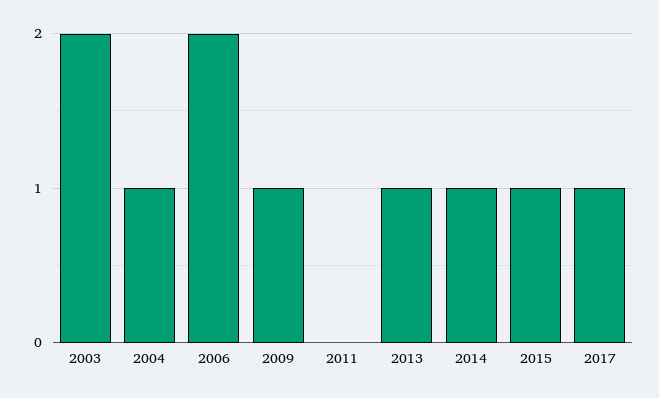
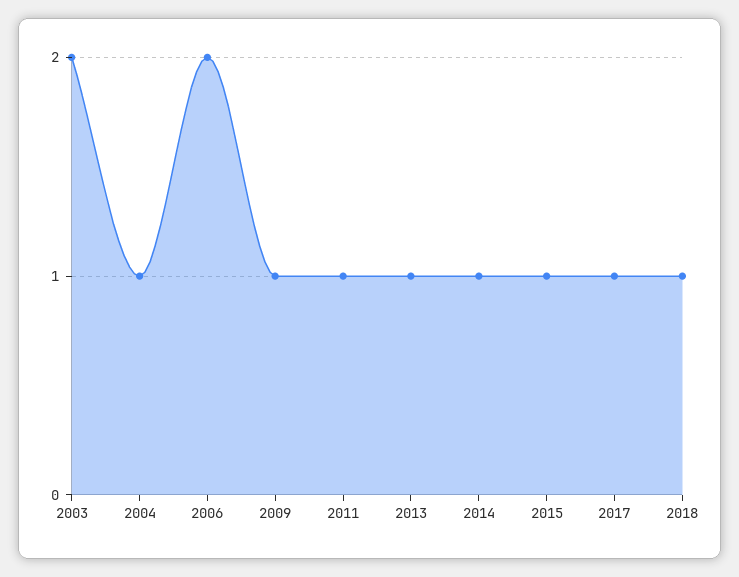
2011: 0 -> 1
2018: none -> 1

